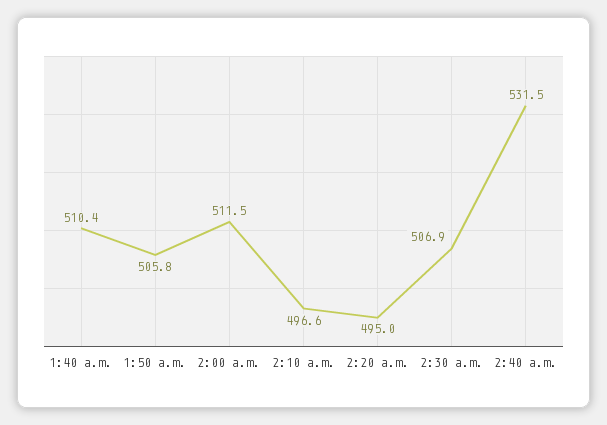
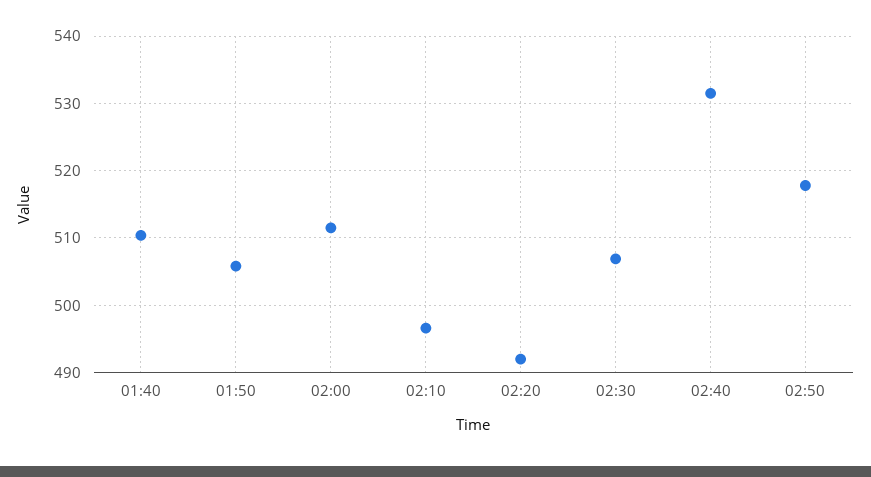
2:20 a.m.: 495 -> 492
02:50: none -> 518

